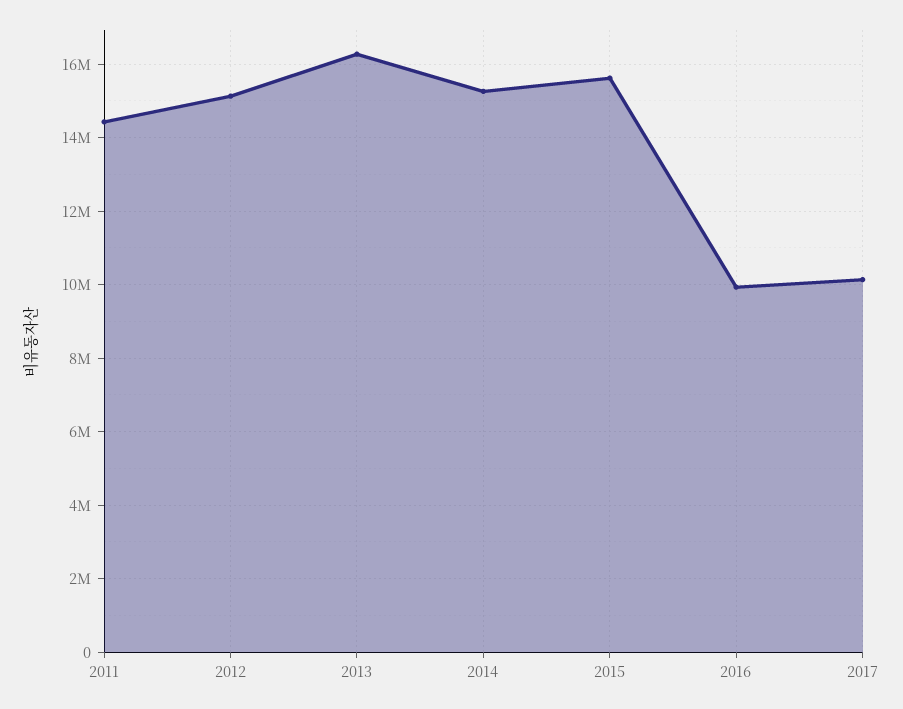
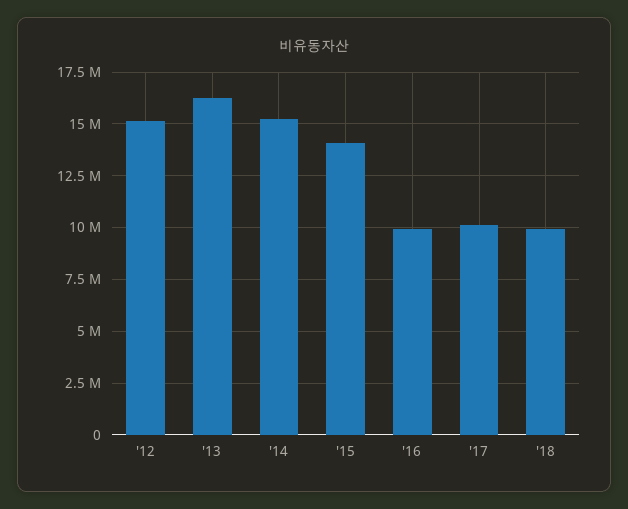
2011: 14400000 -> none
2015: 15600000 -> 14000000
'18: none -> 10000000

